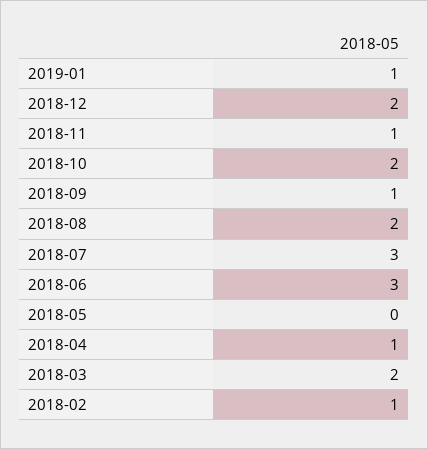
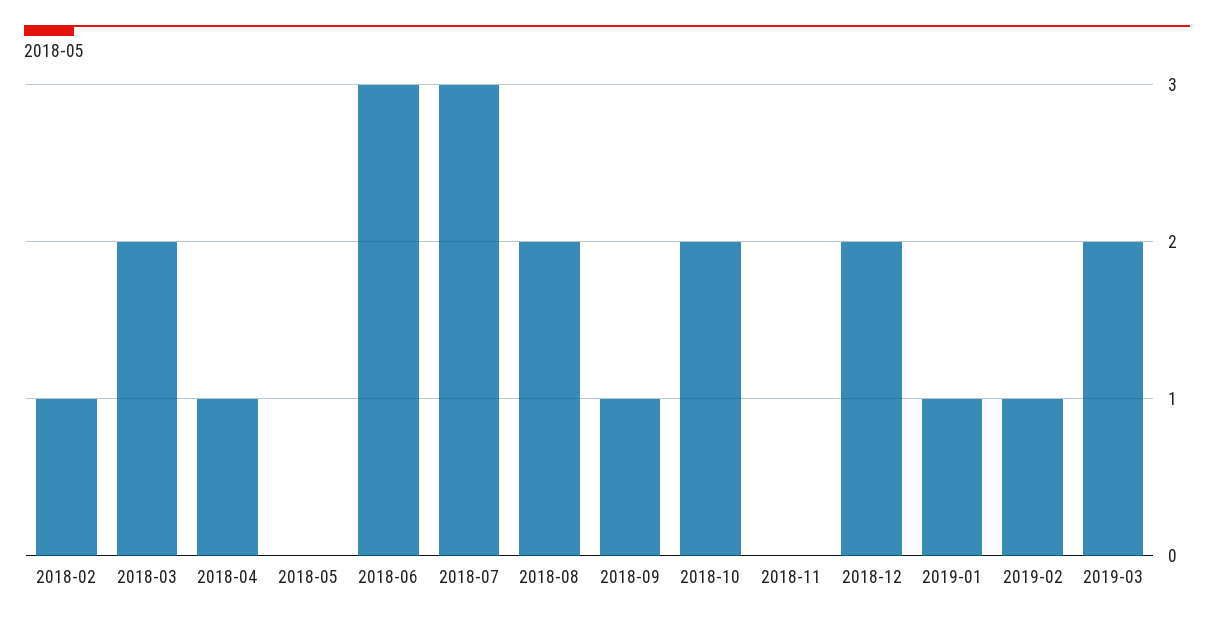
2018-11: 1 -> 0
2019-02: none -> 1
2019-03: none -> 2

